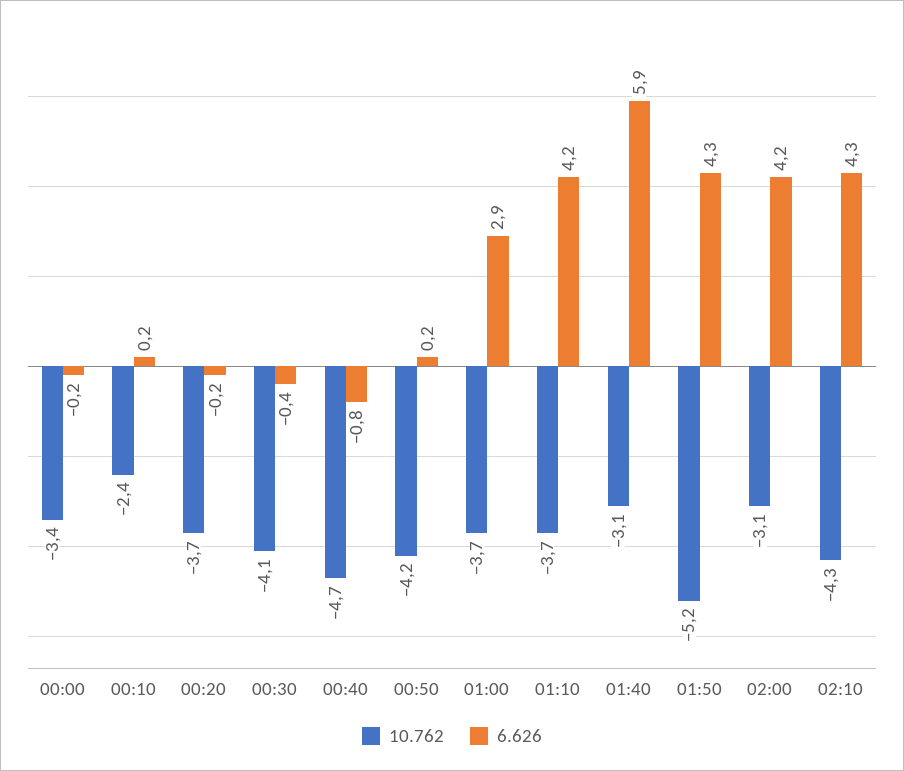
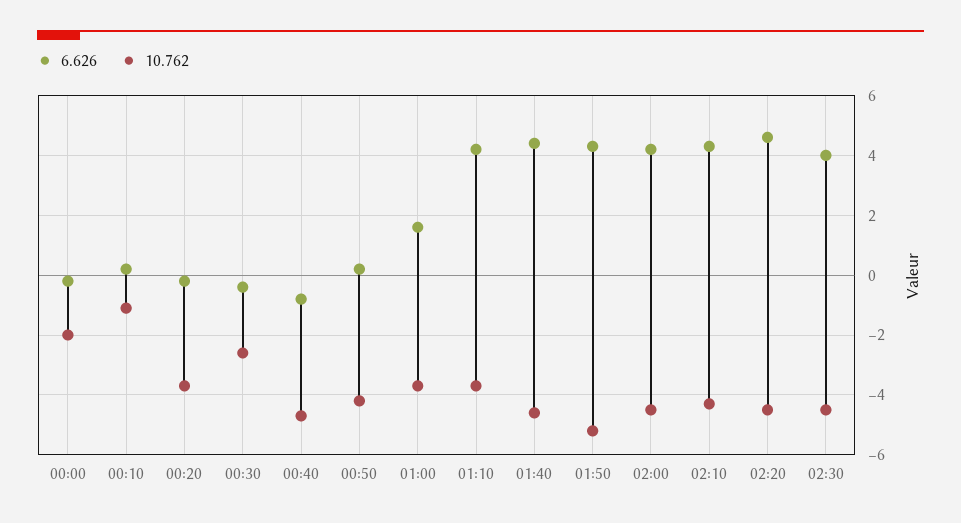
10.762, 00:00: -3.4 -> -2
10.762, 00:10: -2.4 -> -1
10.762, 00:30: -4.1 -> -2.5
6.626, 01:00: 2.9 -> 1.5
10.762, 01:40: -3.1 -> -4.5
6.626, 01:40: 5.9 -> 4.5
10.762, 02:00: -3.1 -> -4.5
6.626, 02:20: none -> 4.5
10.762, 02:20: none -> -4.5
6.626, 02:30: none -> 4
10.762, 02:30: none -> -4.5

